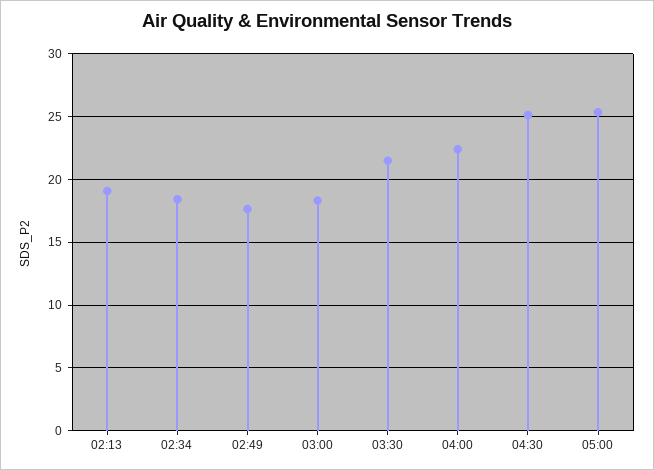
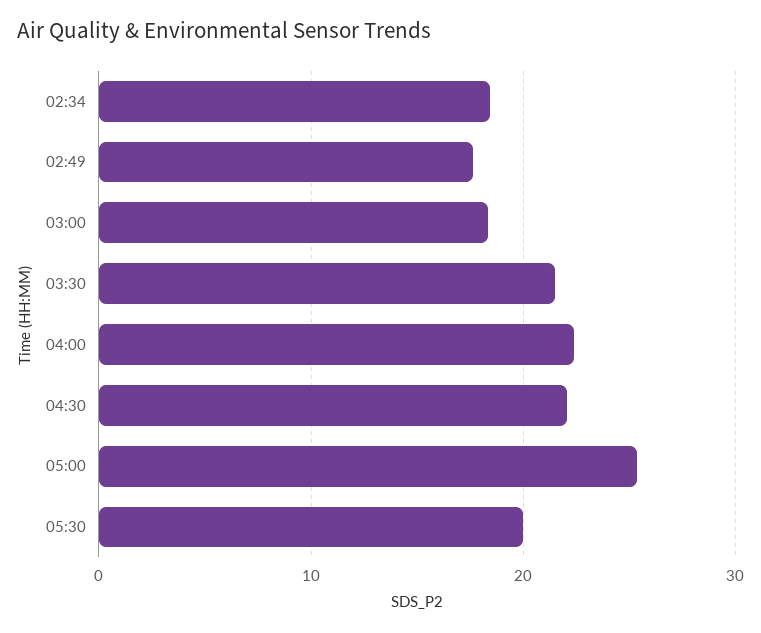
02:13: 19 -> none
04:30: 25 -> 22
05:30: none -> 20

